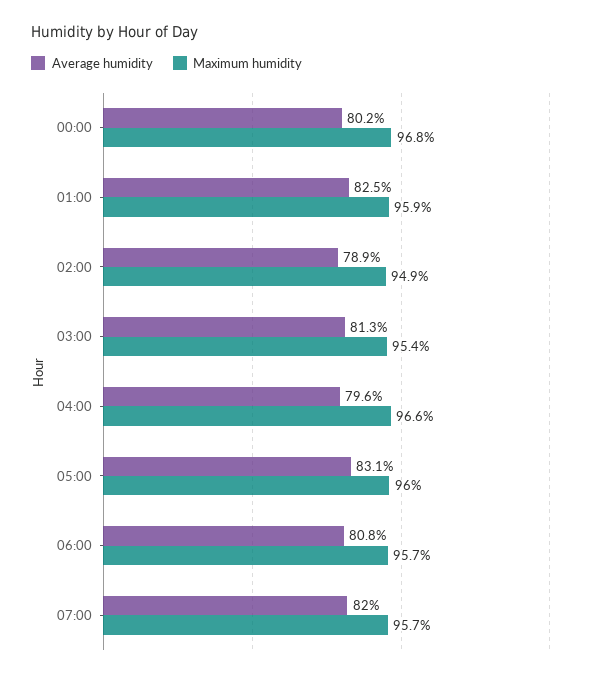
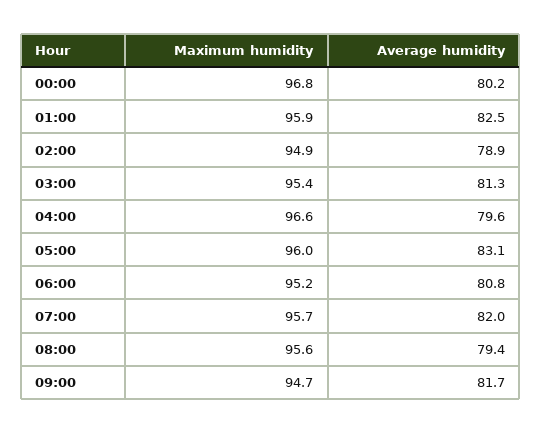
Maximum humidity, 06:00: 95.7 -> 95.2
Maximum humidity, 08:00: none -> 95.6
Average humidity, 08:00: none -> 79.4
Maximum humidity, 09:00: none -> 94.7
Average humidity, 09:00: none -> 81.7

